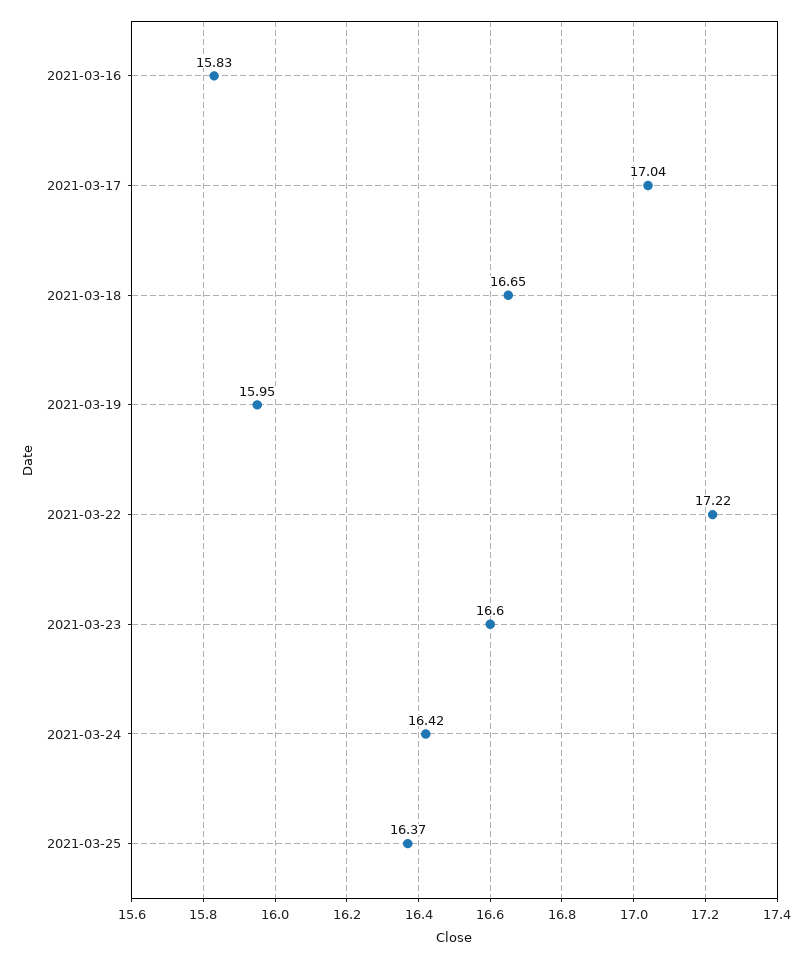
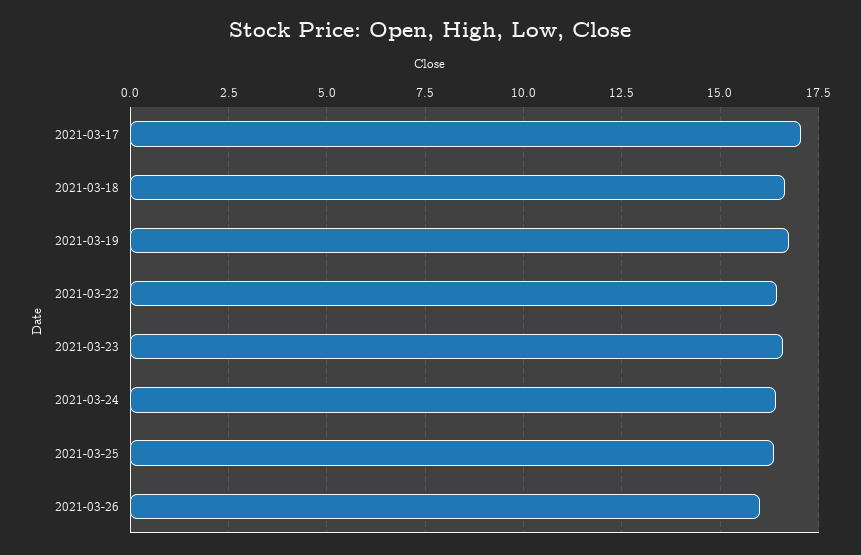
2021-03-16: 15.83 -> none
2021-03-19: 15.95 -> 16.75
2021-03-22: 17.22 -> 16.5
2021-03-26: none -> 16

